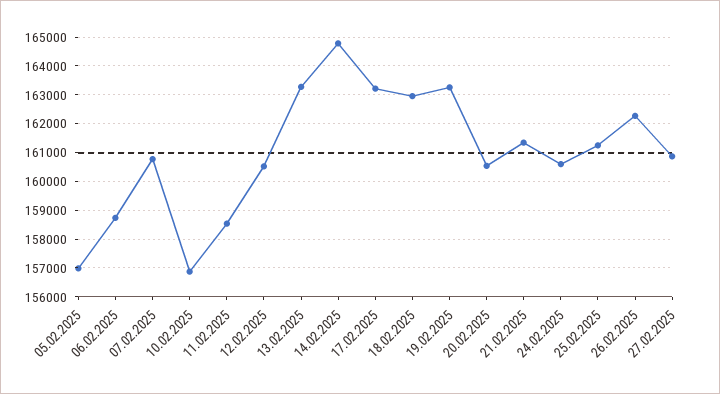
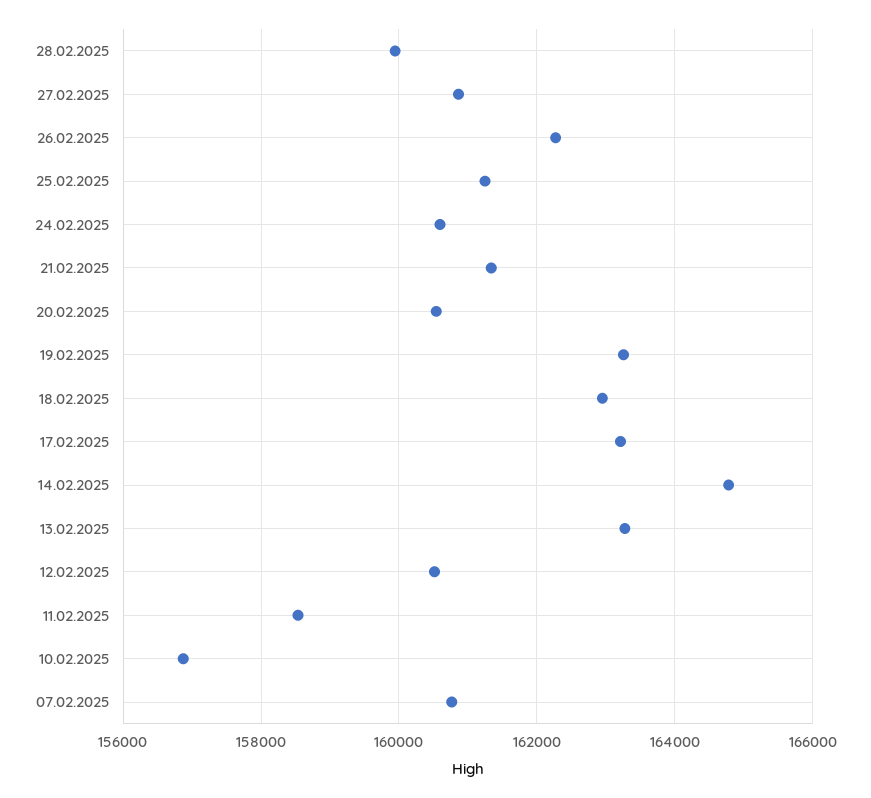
05.02.2025: 157000 -> none
06.02.2025: 158750 -> none
28.02.2025: none -> 160000

